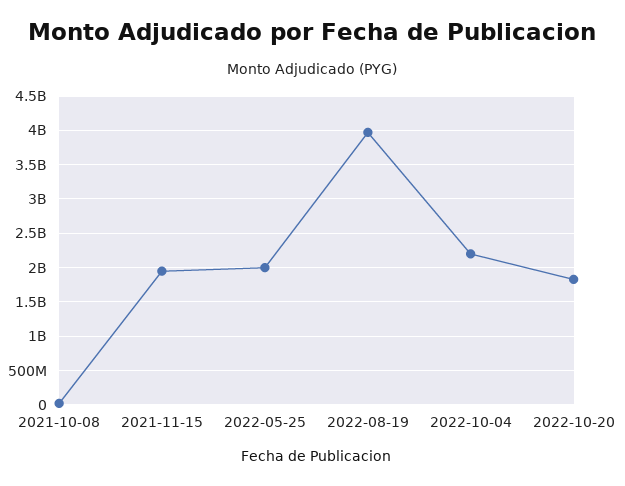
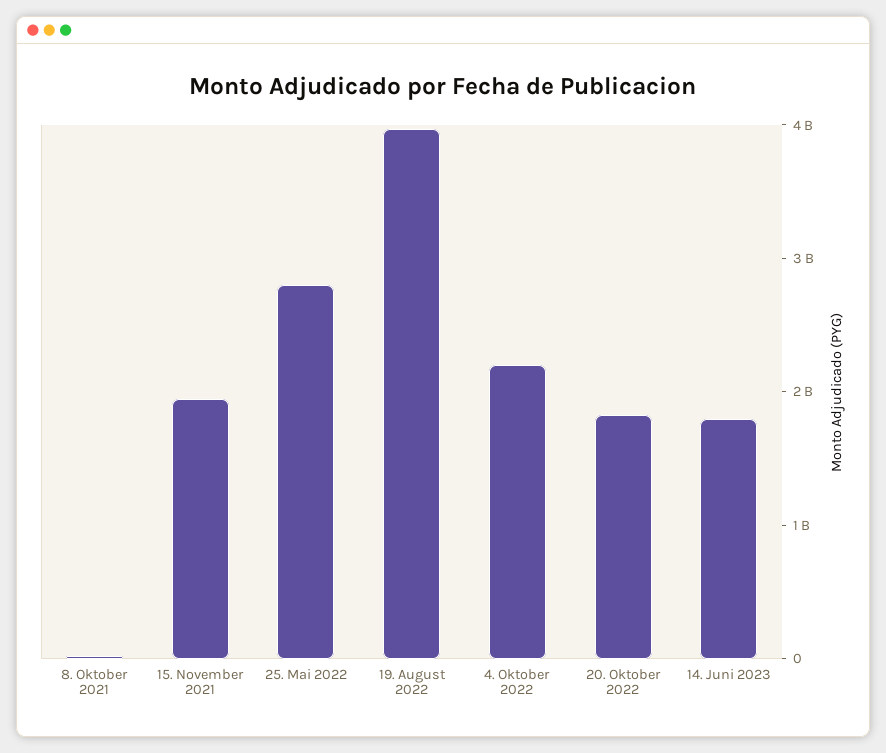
2022-05-25: 2000000000 -> 2800000000
14. Juni 2023: none -> 1800000000

